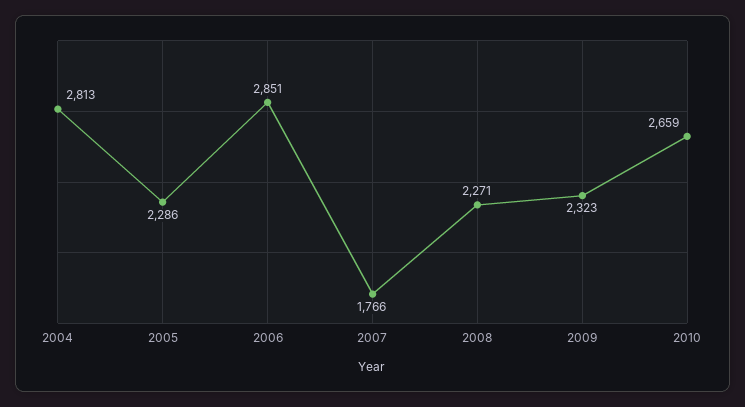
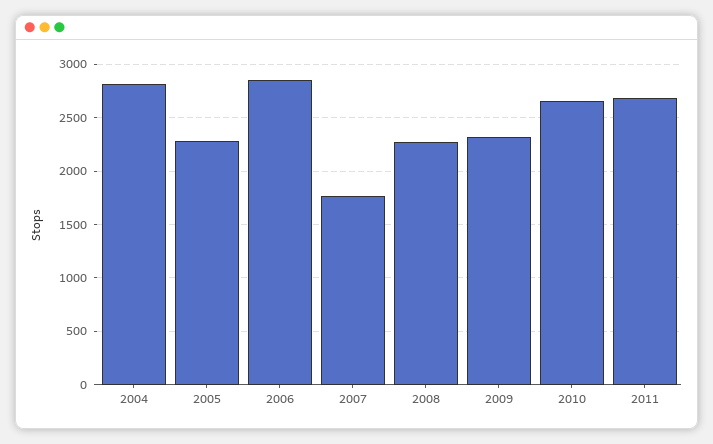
2011: none -> 2700

